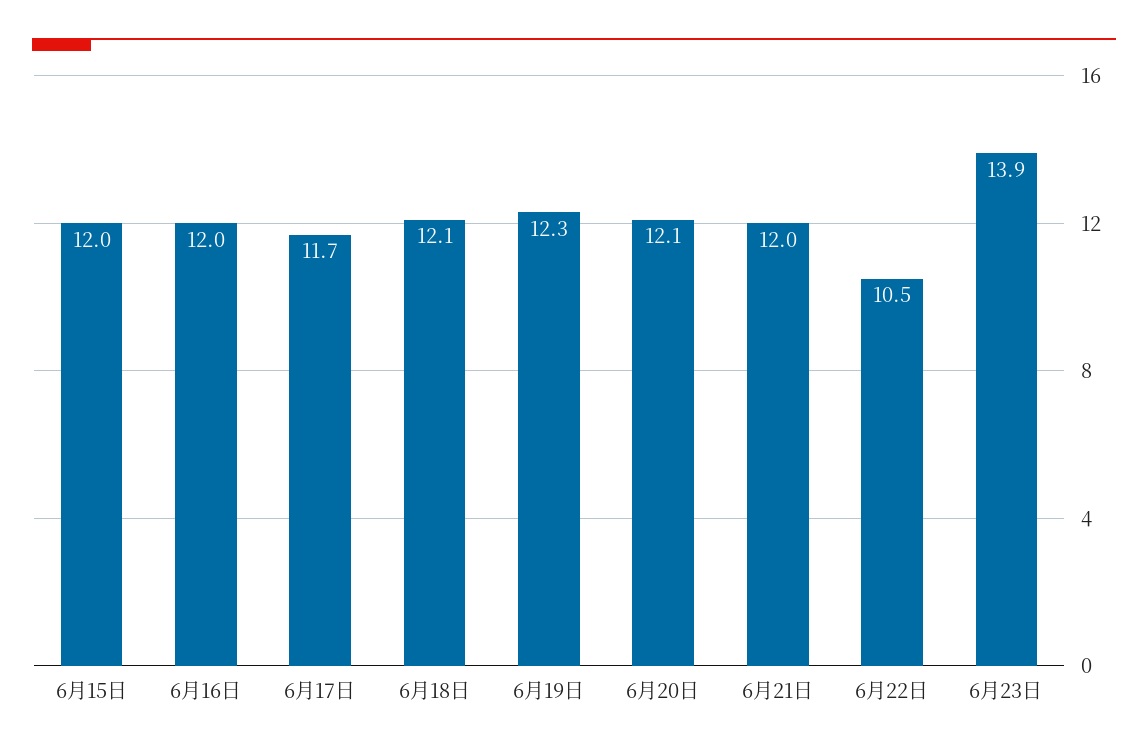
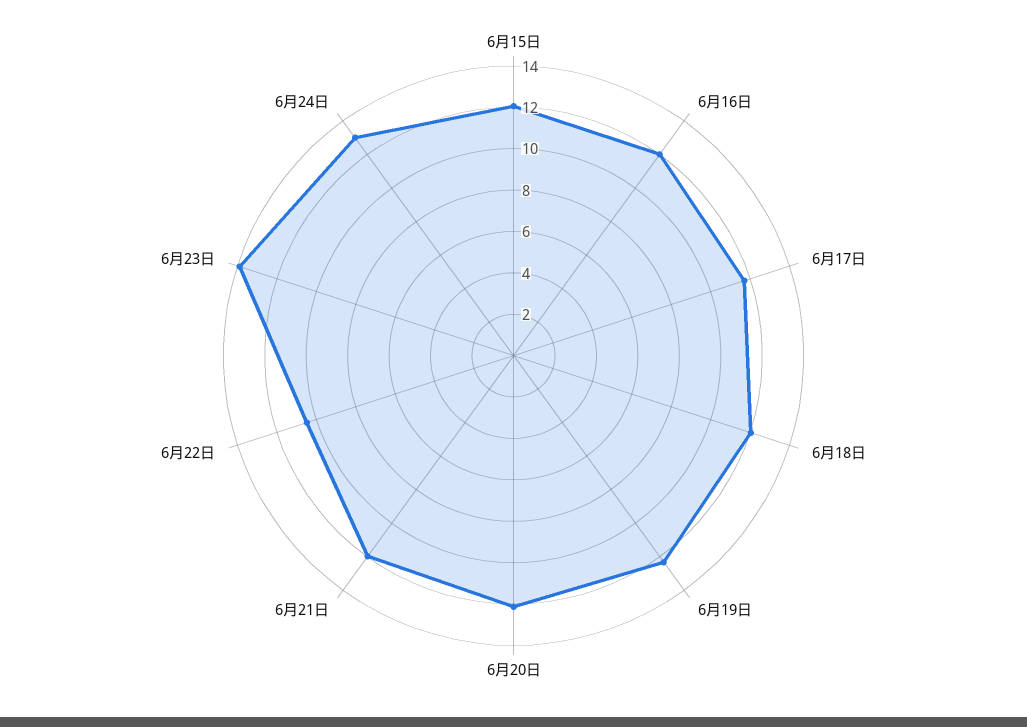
6月24日: none -> 13

